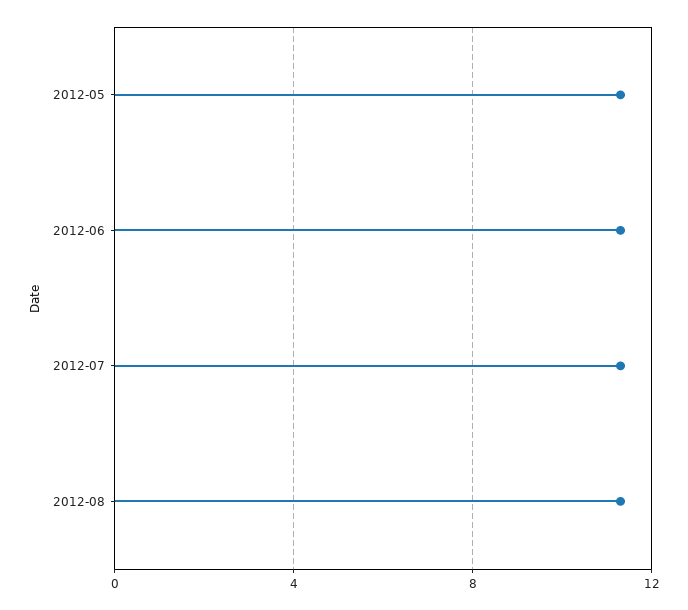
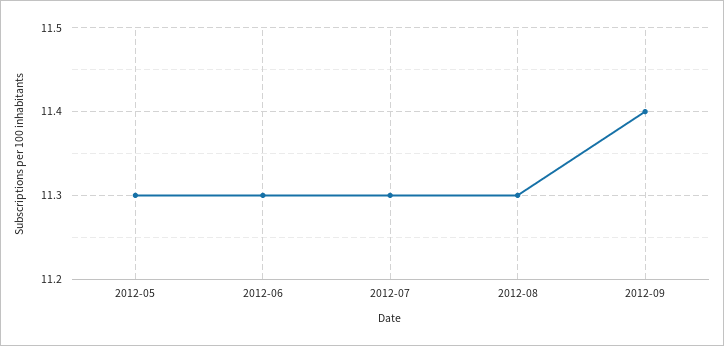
2012-09: none -> 11.4

